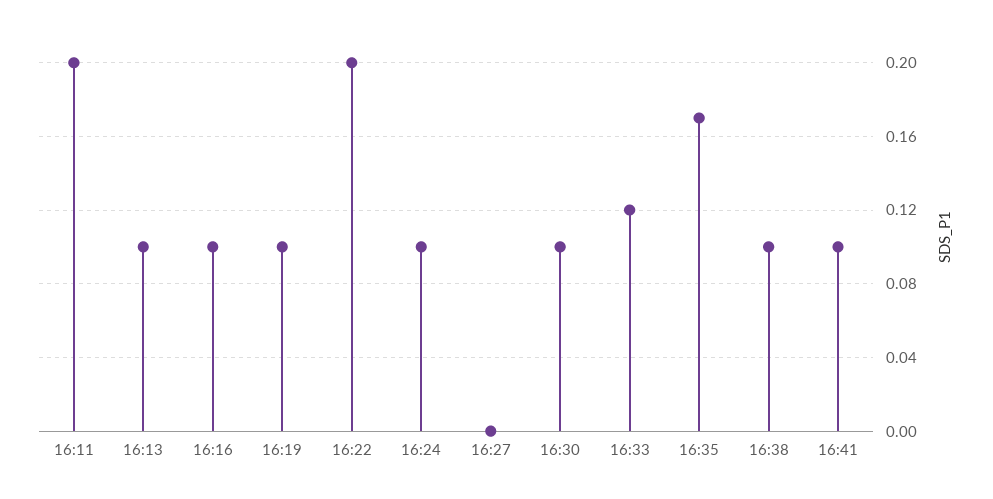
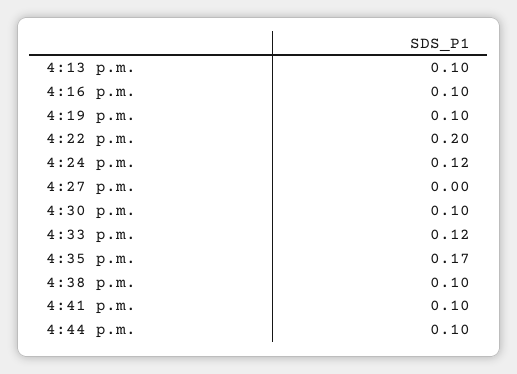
16:11: 0.2 -> none
16:24: 0.1 -> 0.12
4:44 p.m.: none -> 0.1

